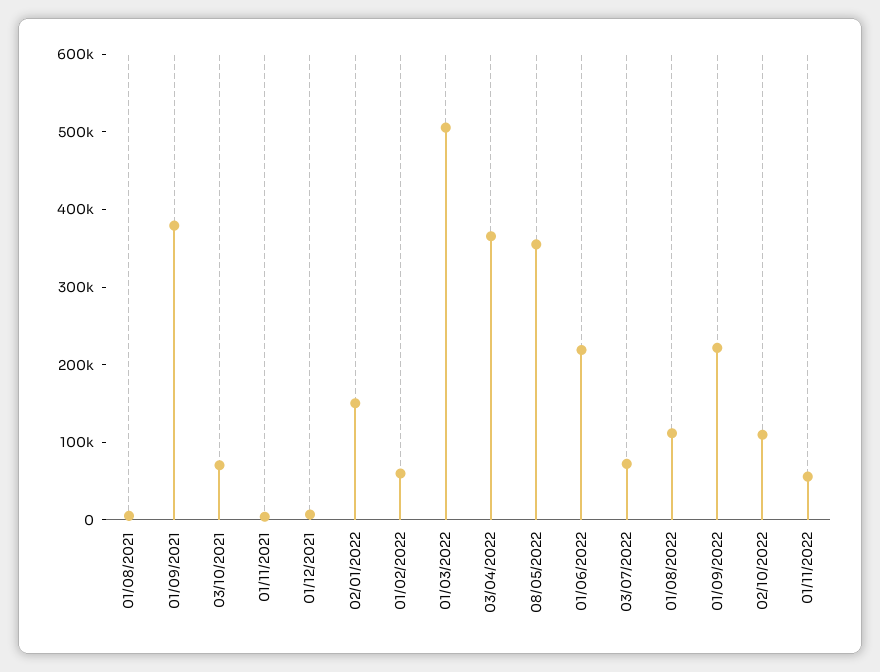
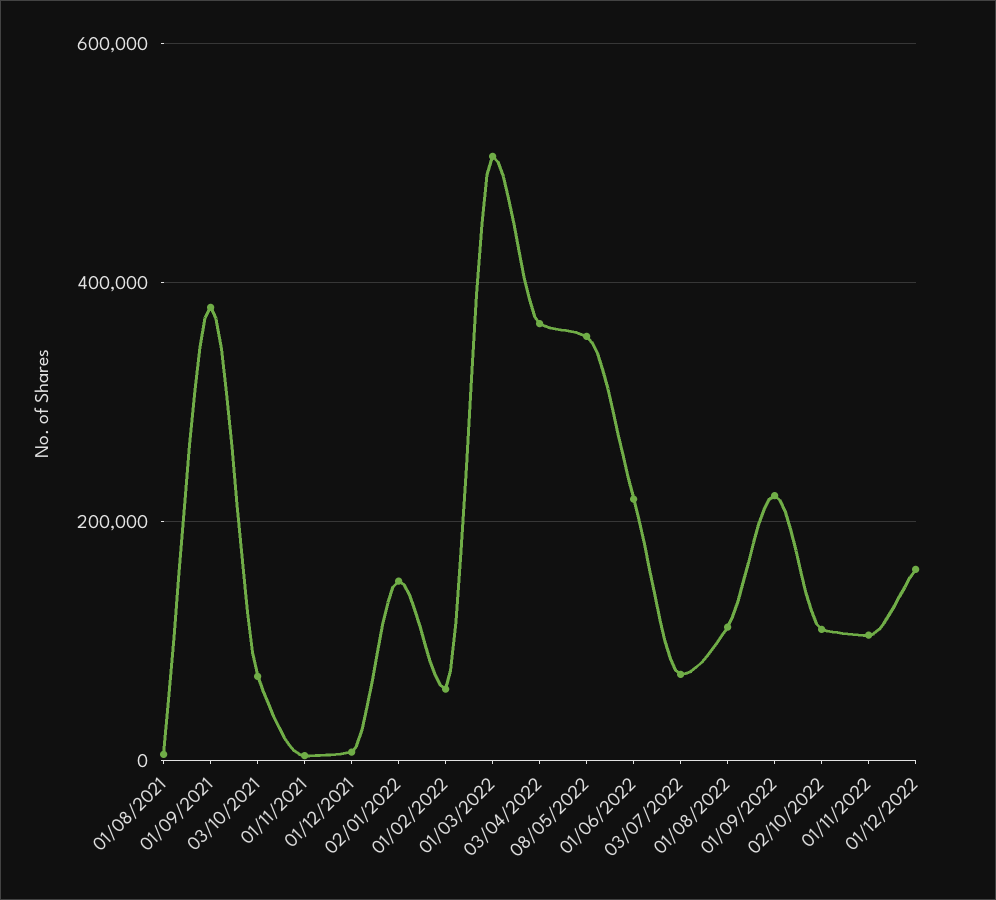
01/11/2022: 60000 -> 100000
01/12/2022: none -> 160000

